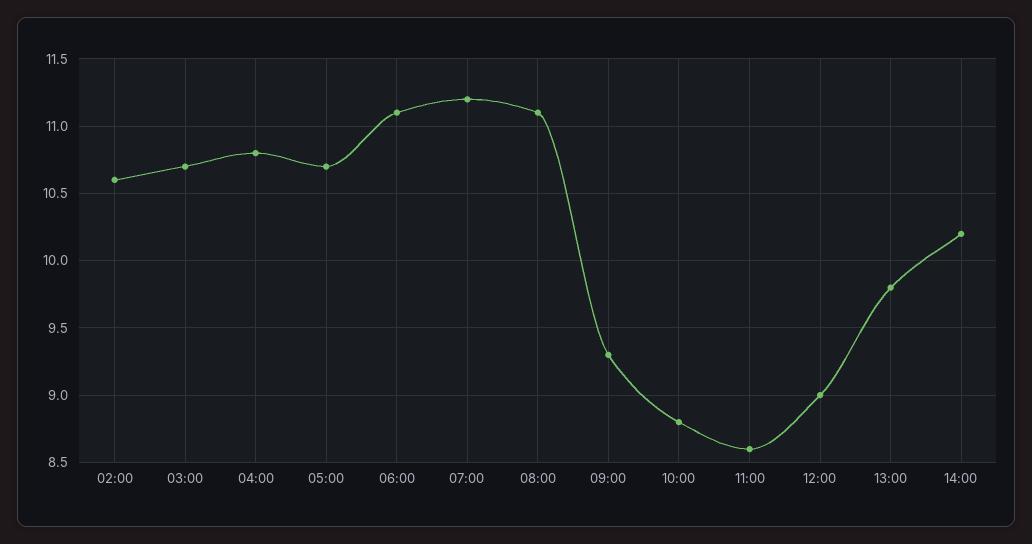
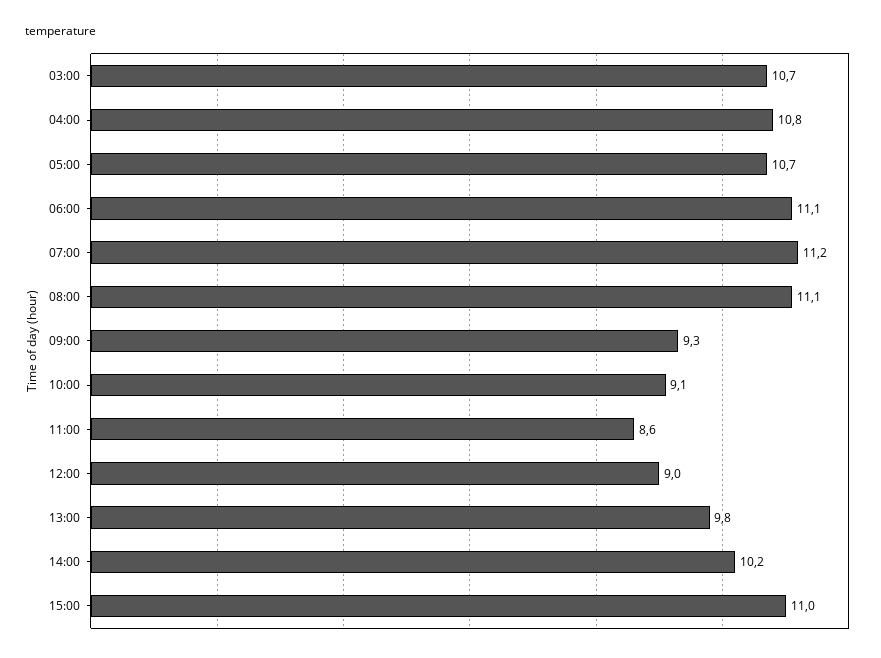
02:00: 10.6 -> none
10:00: 8.8 -> 9.1
15:00: none -> 11

